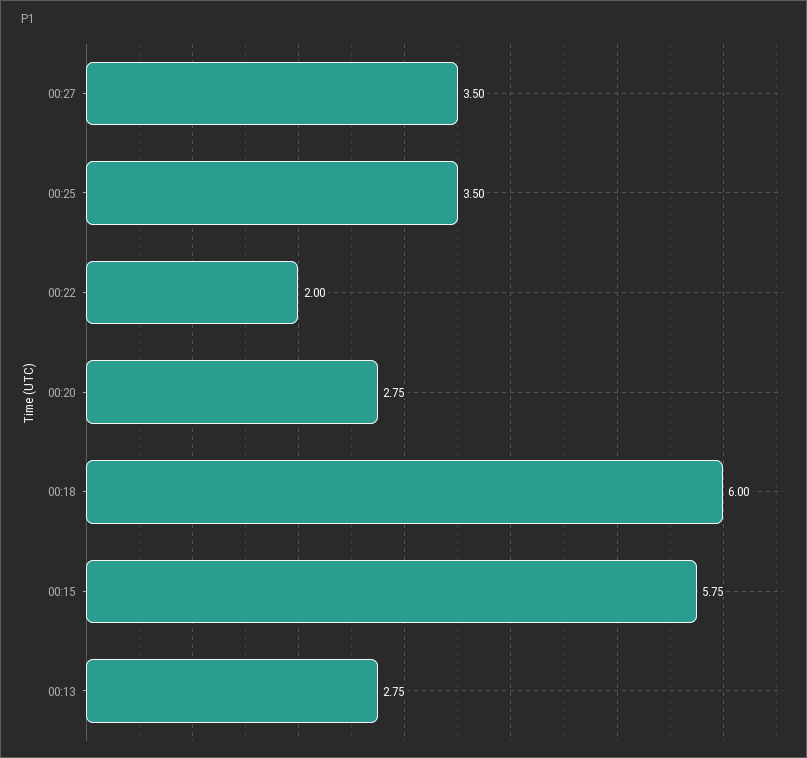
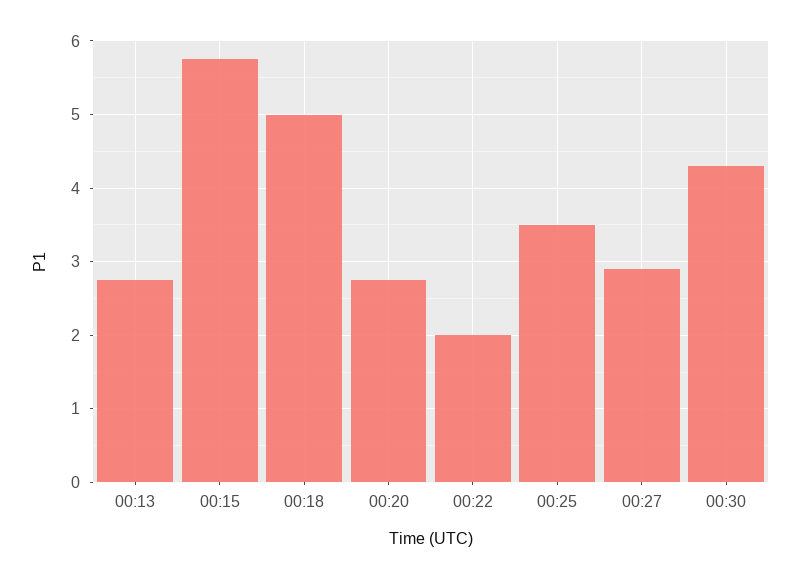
00:27: 3.5 -> 2.9
00:18: 6 -> 5
00:30: none -> 4.3

